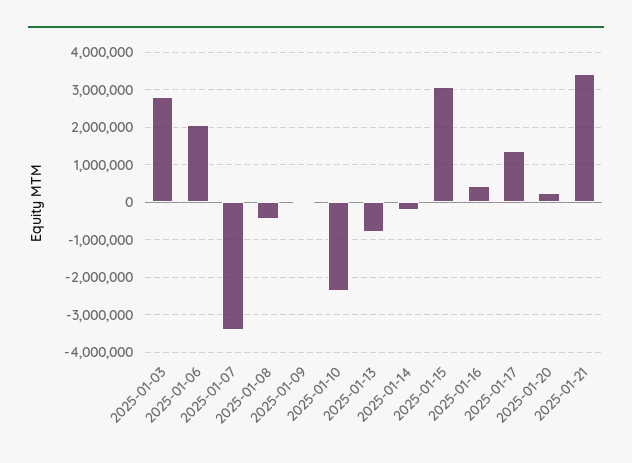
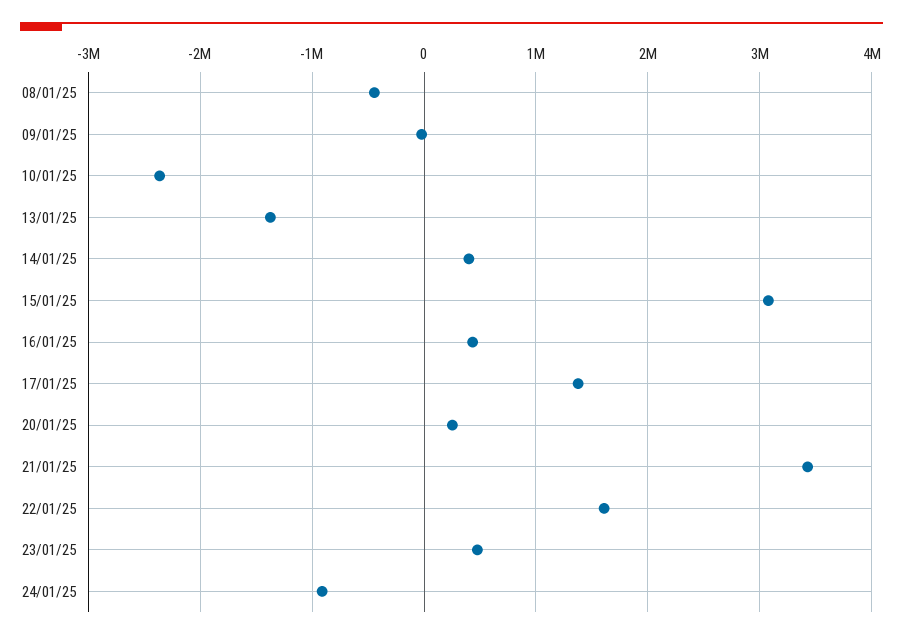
2025-01-03: 2800000 -> none
2025-01-06: 2000000 -> none
2025-01-07: -3400000 -> none
2025-01-13: -800000 -> -1400000
2025-01-14: -200000 -> 400000
22/01/25: none -> 1600000
23/01/25: none -> 500000
24/01/25: none -> -900000

